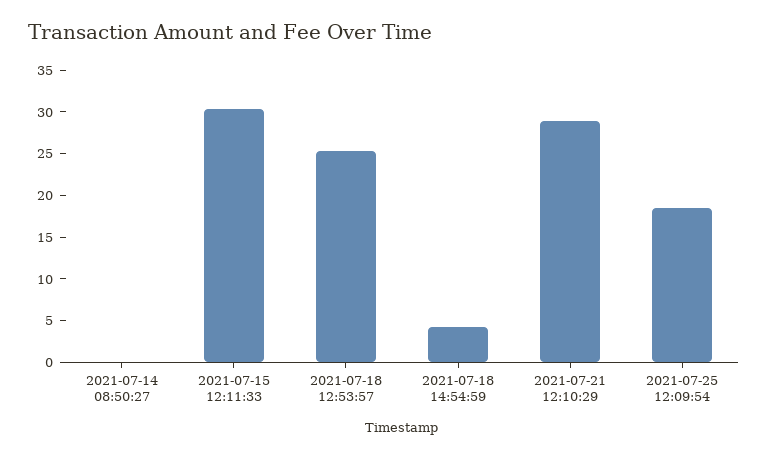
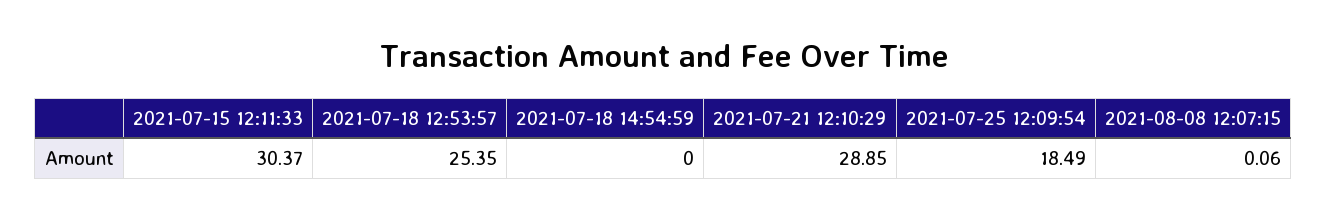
2021-07-14 08:50:27: 0 -> none
2021-07-18 14:54:59: 4 -> 0
2021-08-08 12:07:15: none -> 0.06

